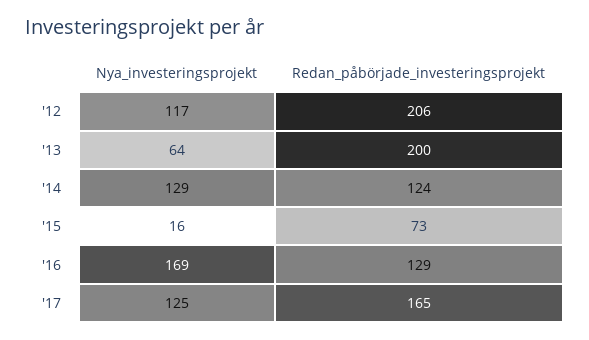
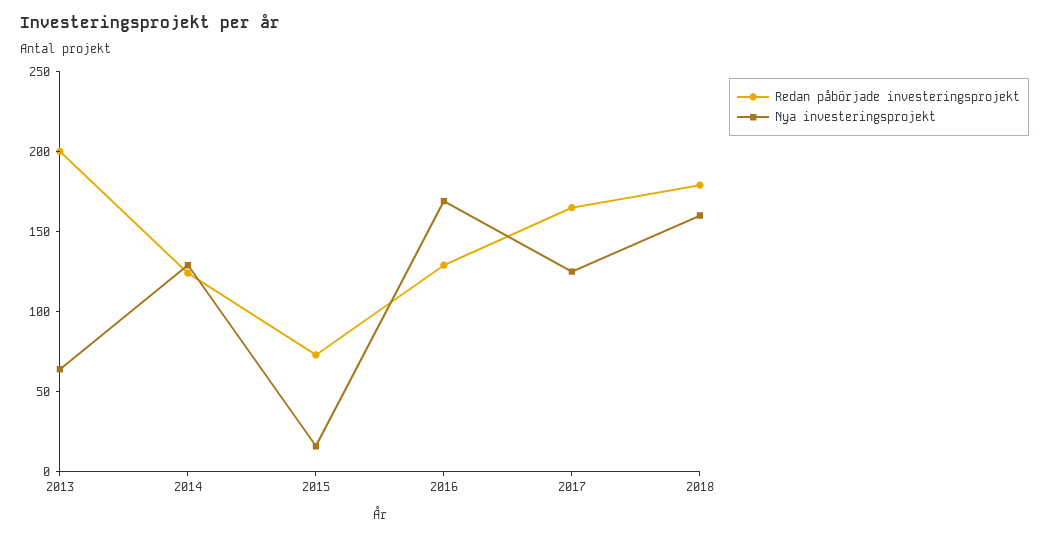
Nya_investeringsprojekt, '12: 117 -> none
Redan_påbörjade_investeringsprojekt, '12: 206 -> none
Redan_påbörjade_investeringsprojekt, 2018: none -> 180
Nya_investeringsprojekt, 2018: none -> 160

